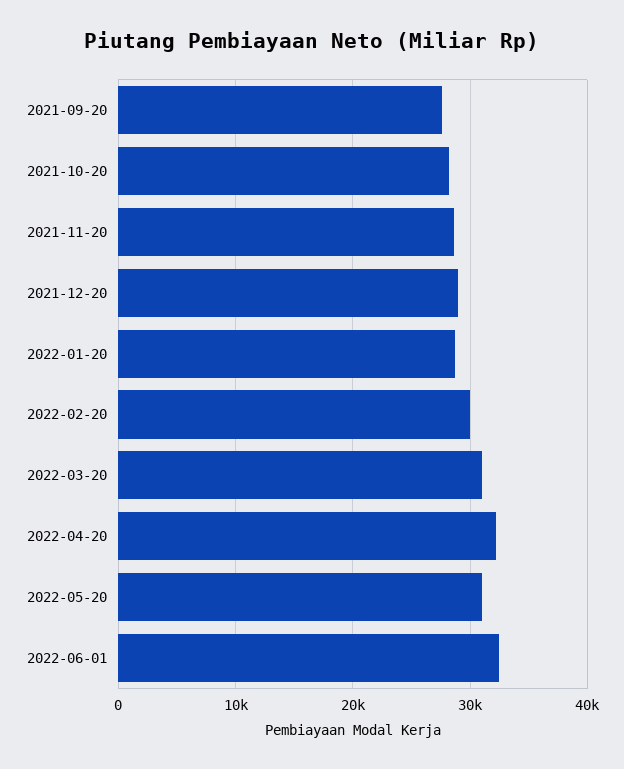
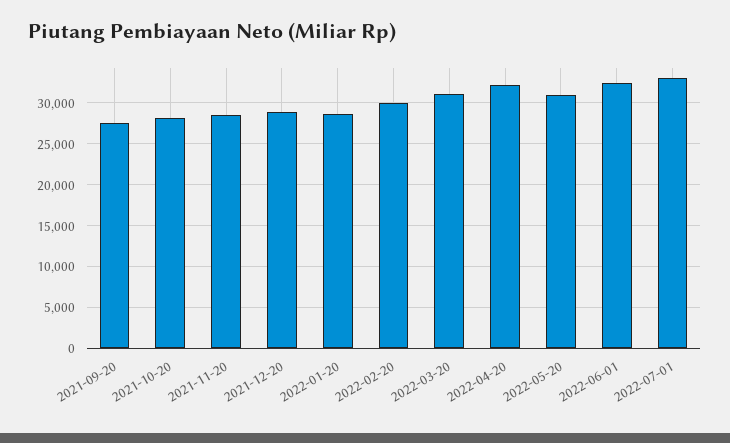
2022-07-01: none -> 33000

